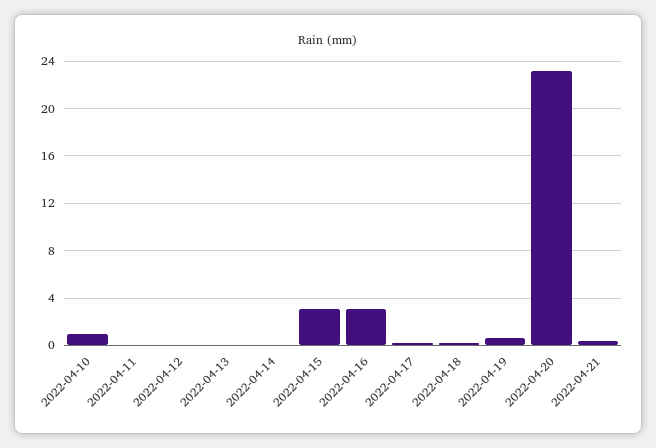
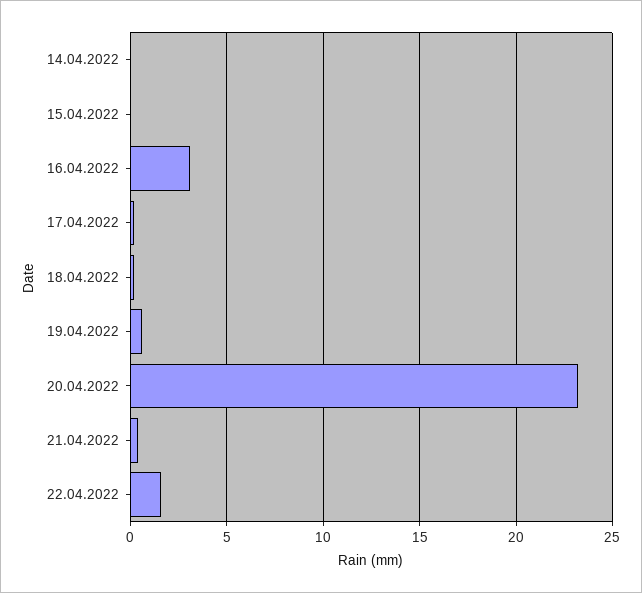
2022-04-10: 1 -> none
2022-04-11: 0 -> none
2022-04-12: 0 -> none
2022-04-13: 0 -> none
2022-04-15: 3 -> 0
22.04.2022: none -> 1.5

